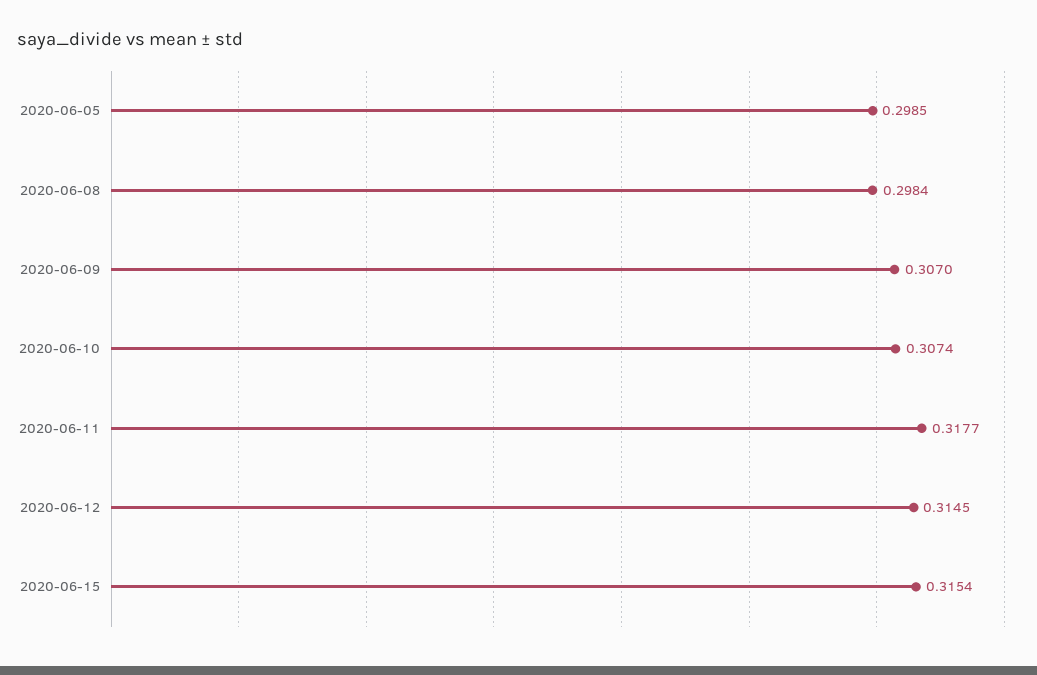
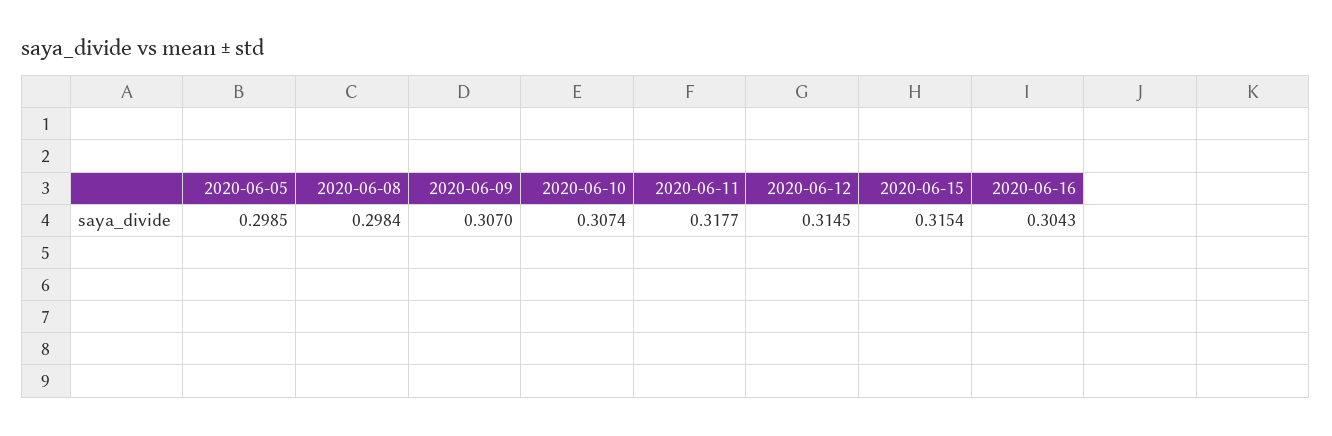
2020-06-16: none -> 0.3043

